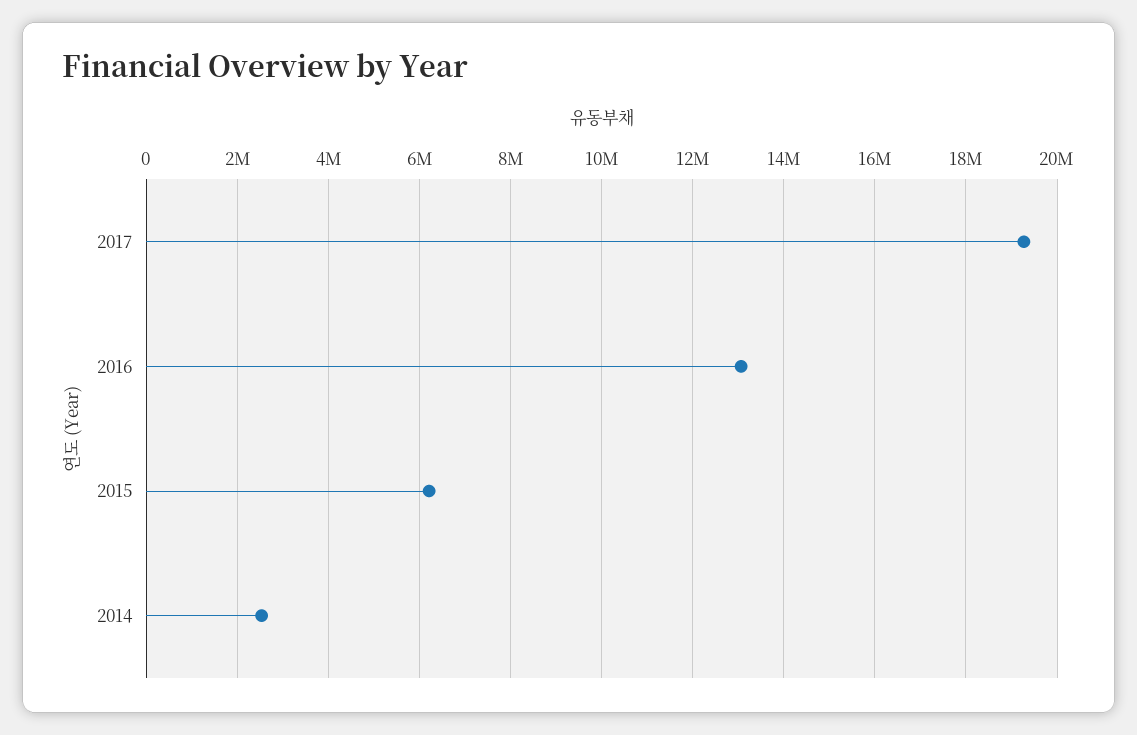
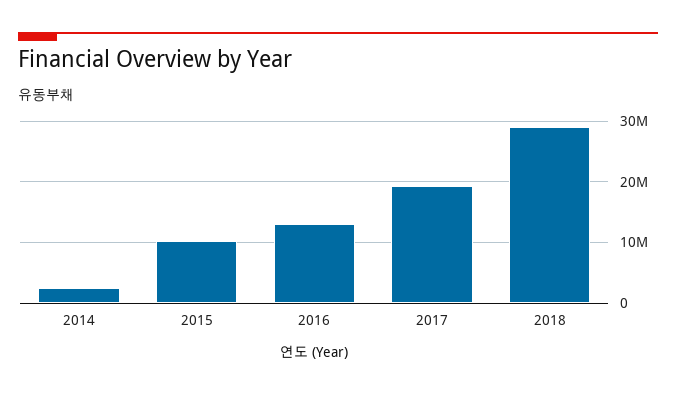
2015: 6200000 -> 10000000
2018: none -> 29000000

